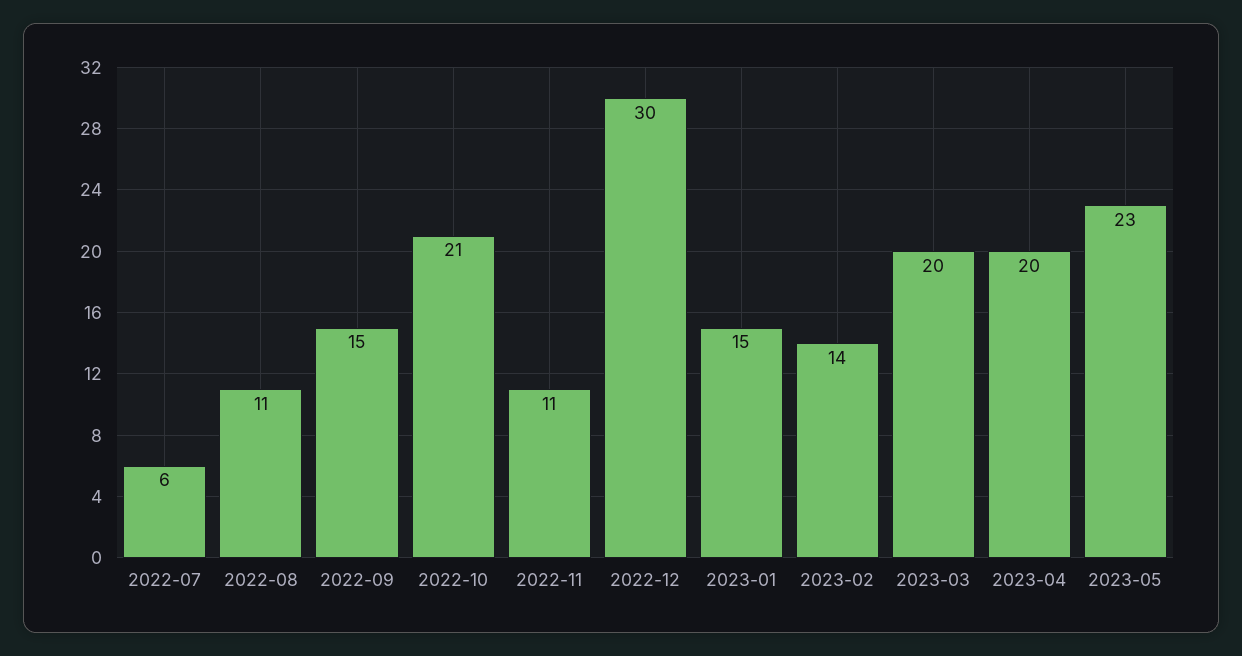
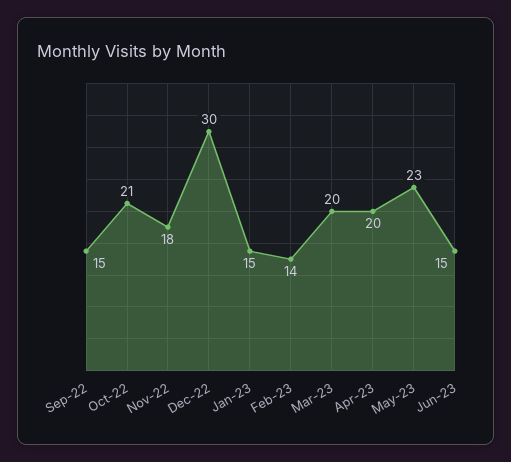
2022-07: 6 -> none
2022-08: 11 -> none
2022-11: 11 -> 18
Jun-23: none -> 15

